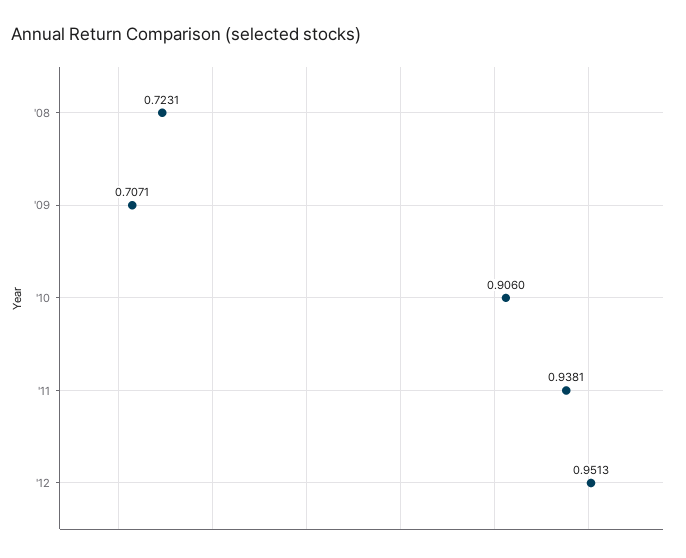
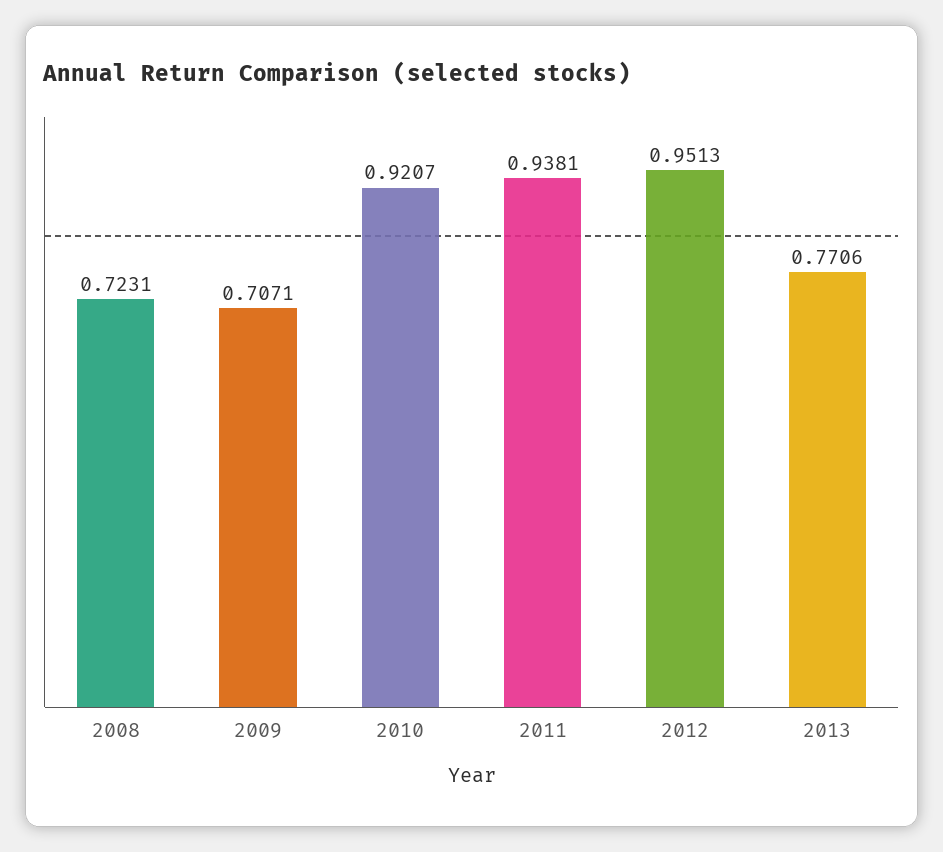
'10: 0.906 -> 0.9207
2013: none -> 0.7706

